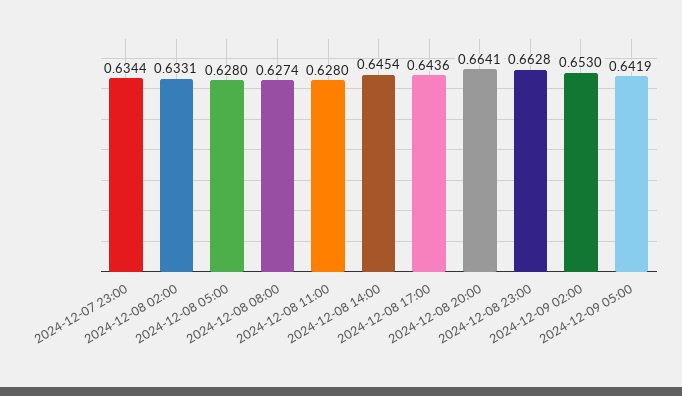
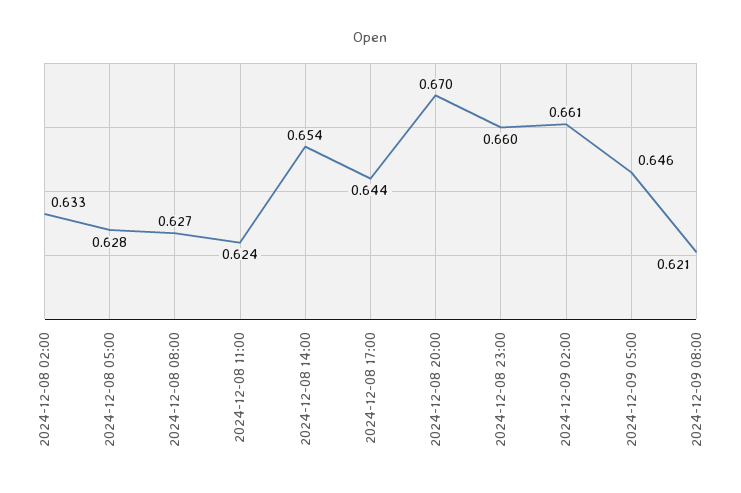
2024-12-07 23:00: 0.6344 -> none
2024-12-08 11:00: 0.628 -> 0.624
2024-12-08 14:00: 0.6454 -> 0.654
2024-12-08 20:00: 0.6641 -> 0.67
2024-12-08 23:00: 0.6628 -> 0.66
2024-12-09 02:00: 0.653 -> 0.661
2024-12-09 05:00: 0.6419 -> 0.646
2024-12-09 08:00: none -> 0.621

